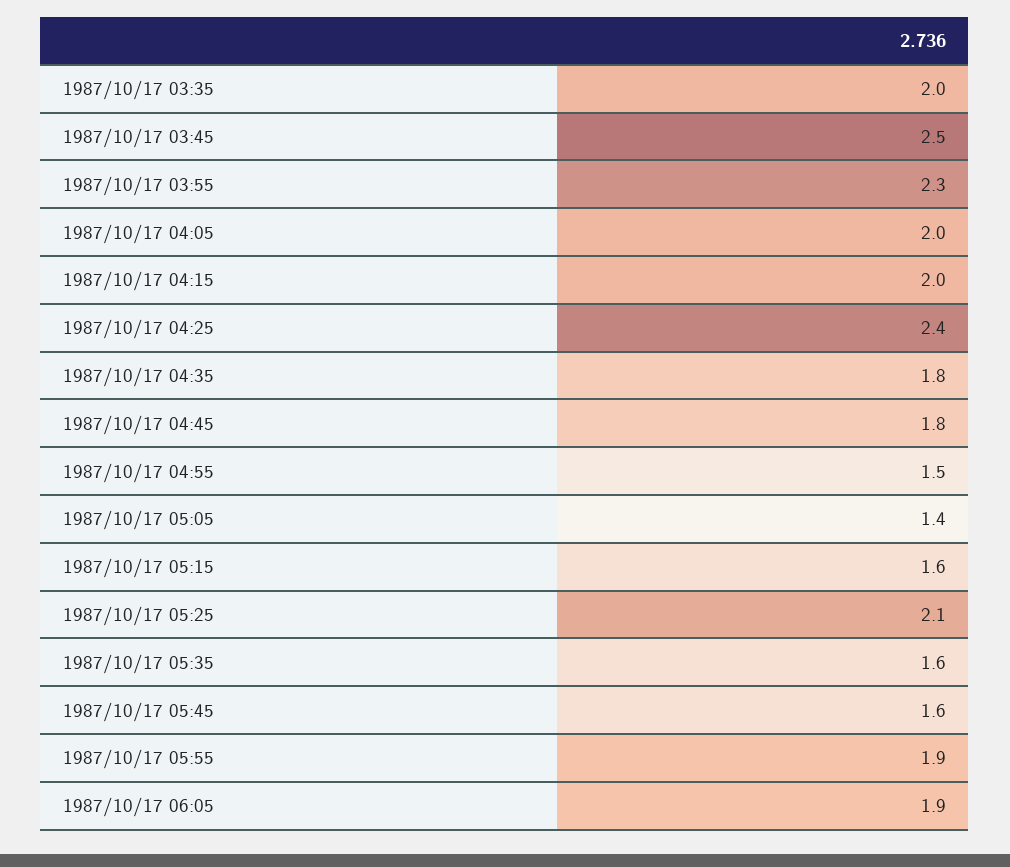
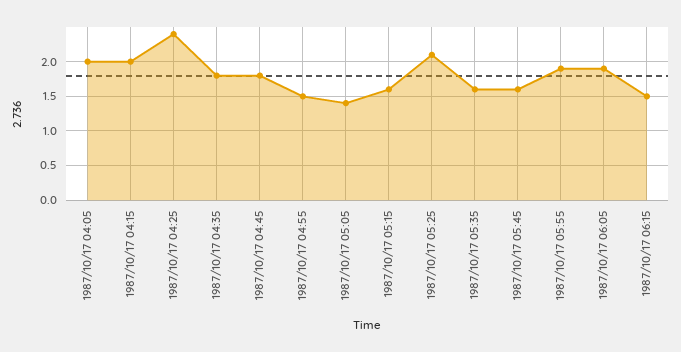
1987/10/17 03:35: 2 -> none
1987/10/17 03:45: 2.5 -> none
1987/10/17 03:55: 2.3 -> none
1987/10/17 06:15: none -> 1.5

